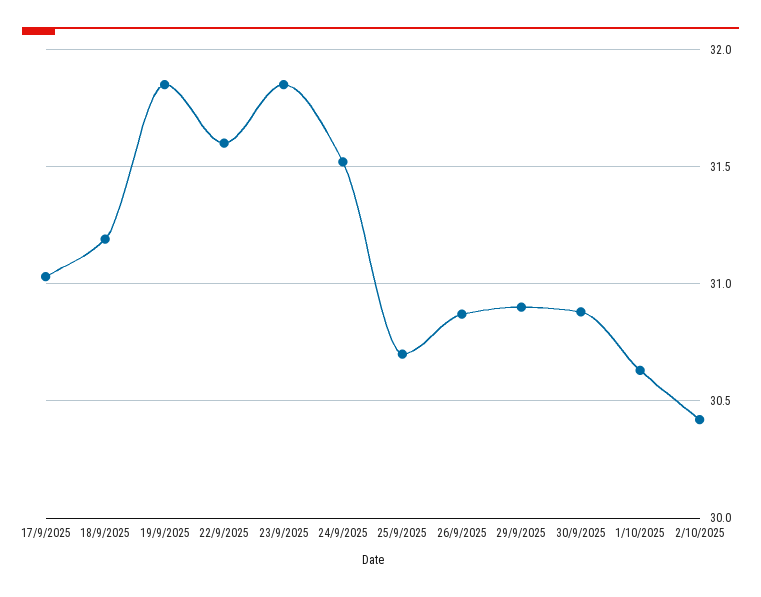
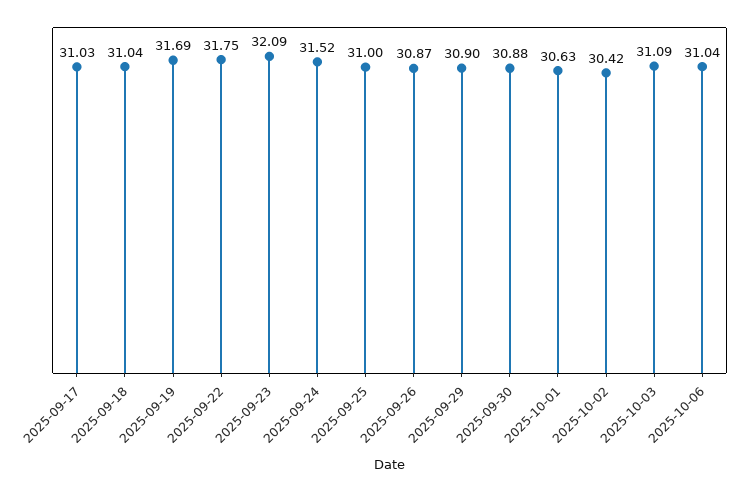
18/9/2025: 31.2 -> 31.04
19/9/2025: 31.85 -> 31.69
22/9/2025: 31.6 -> 31.75
23/9/2025: 31.85 -> 32.09
25/9/2025: 30.7 -> 31
2025-10-03: none -> 31.09
2025-10-06: none -> 31.04

